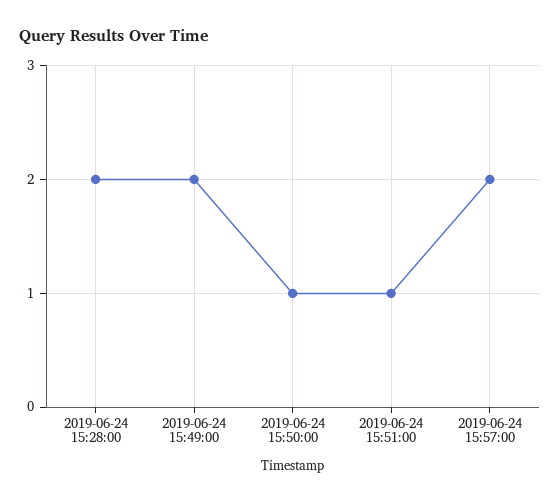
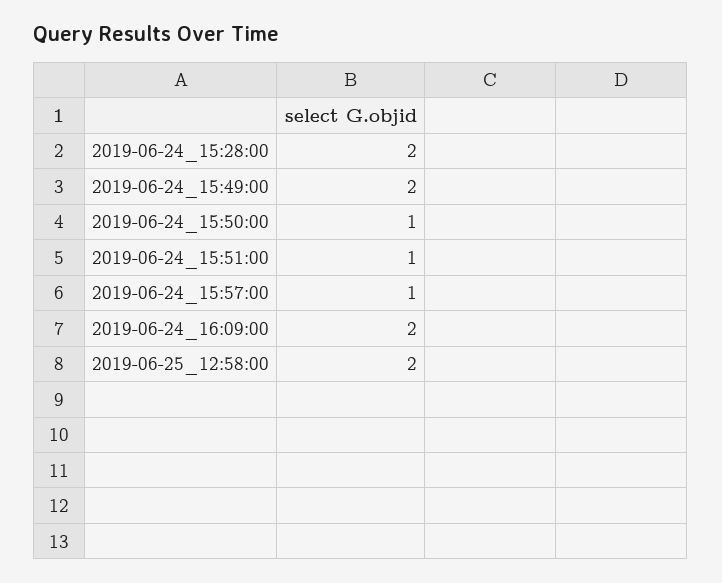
2019-06-24 15:57:00: 2 -> 1
2019-06-24_16:09:00: none -> 2
2019-06-25_12:58:00: none -> 2

